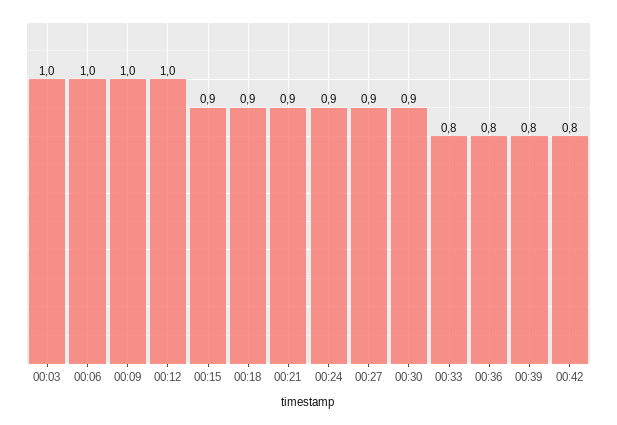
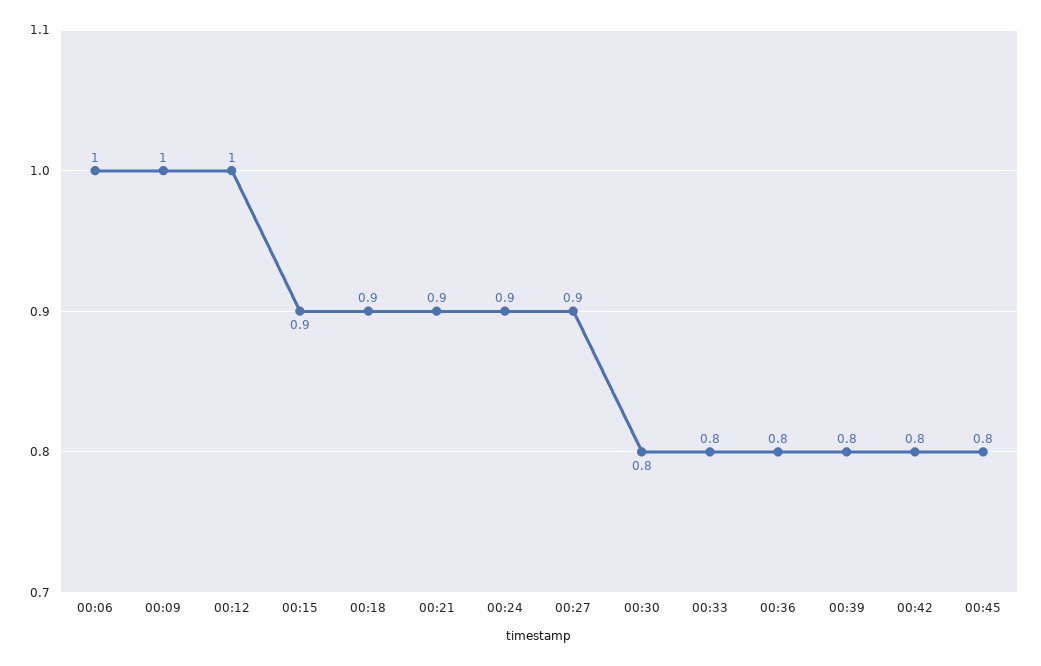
00:03: 1 -> none
00:30: 0.9 -> 0.8
00:45: none -> 0.8

